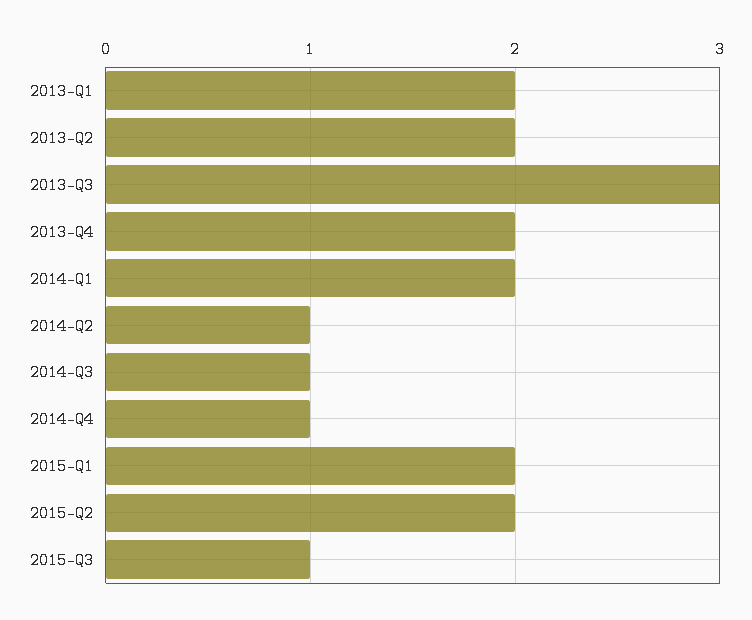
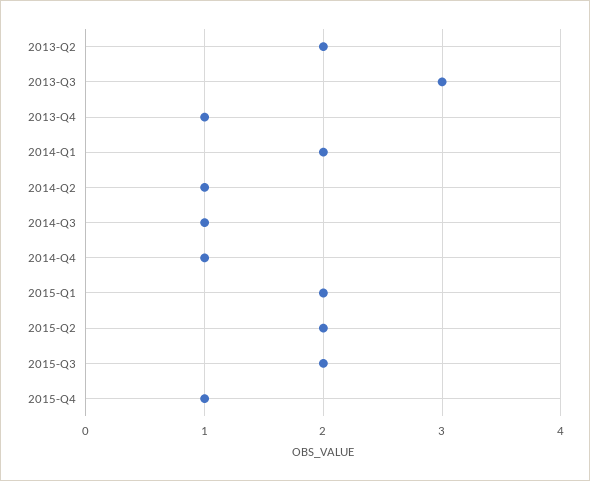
2013-Q1: 2 -> none
2013-Q4: 2 -> 1
2015-Q3: 1 -> 2
2015-Q4: none -> 1

